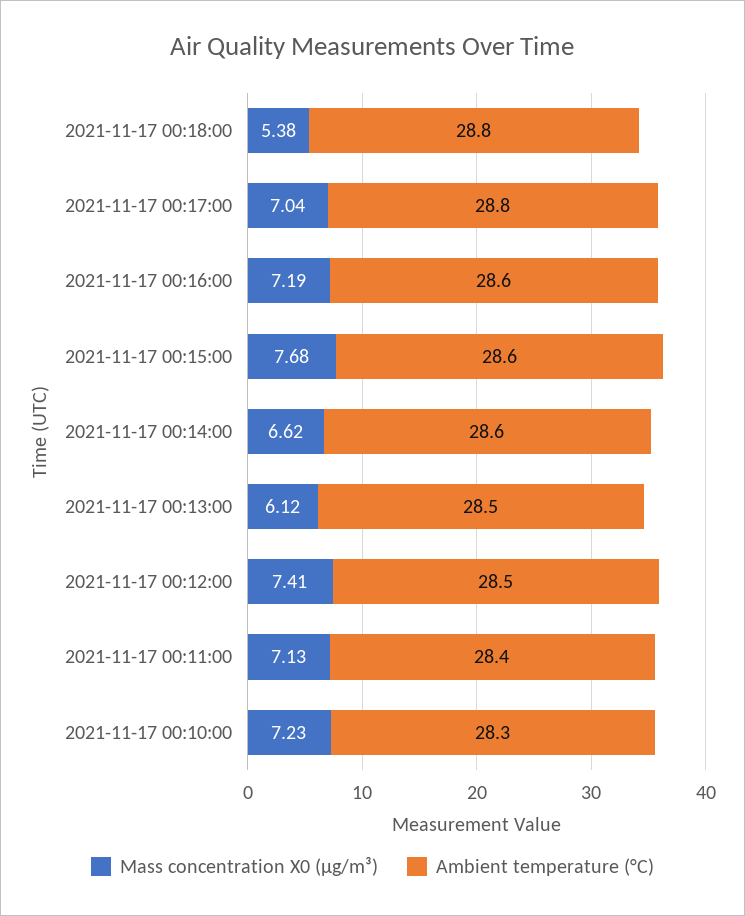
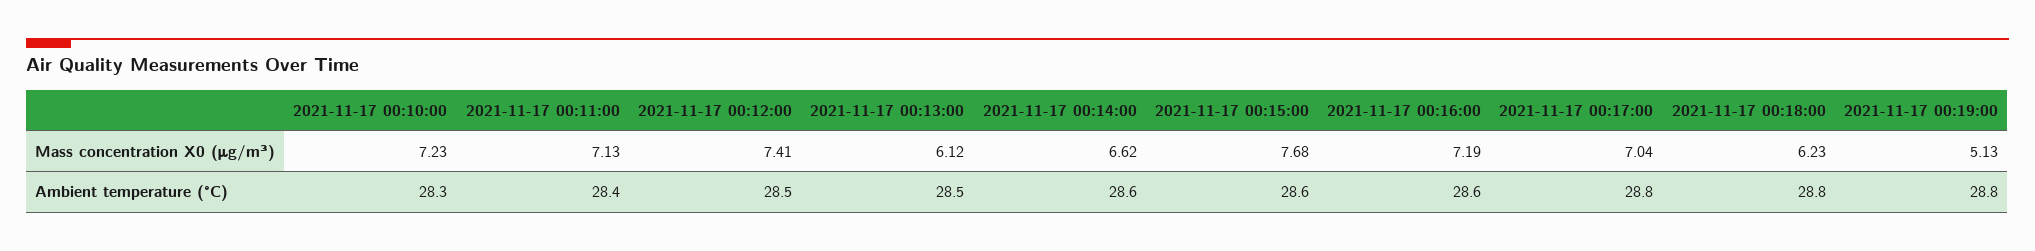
Mass concentration X0 (μg/m³), 2021-11-17 00:18:00: 5.38 -> 6.23
Mass concentration X0 (μg/m³), 2021-11-17 00:19:00: none -> 5.13
Ambient temperature (°C), 2021-11-17 00:19:00: none -> 28.8

